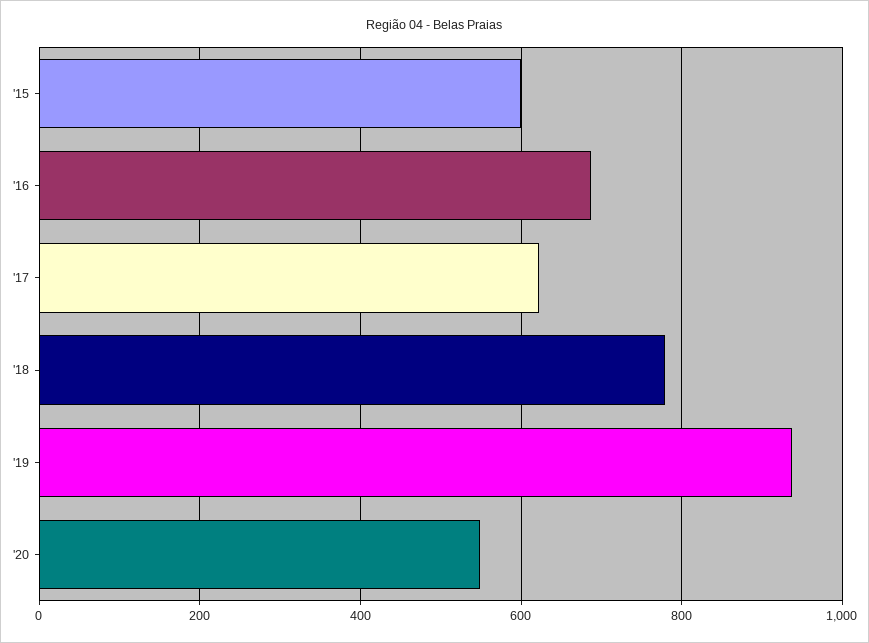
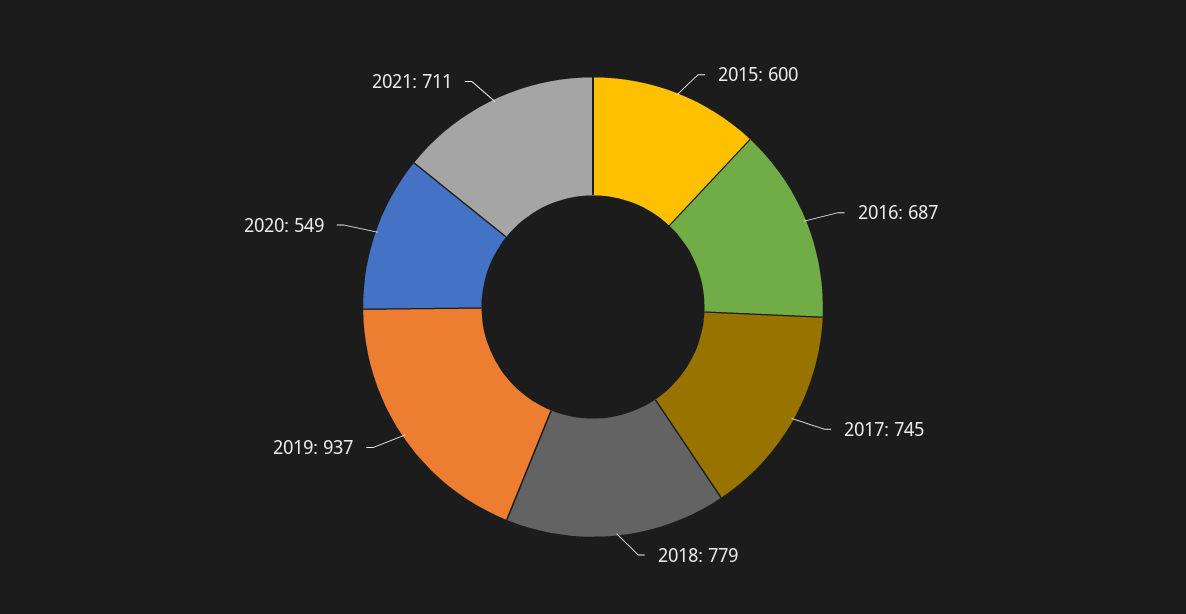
'17: 620 -> 745
2021: none -> 711

